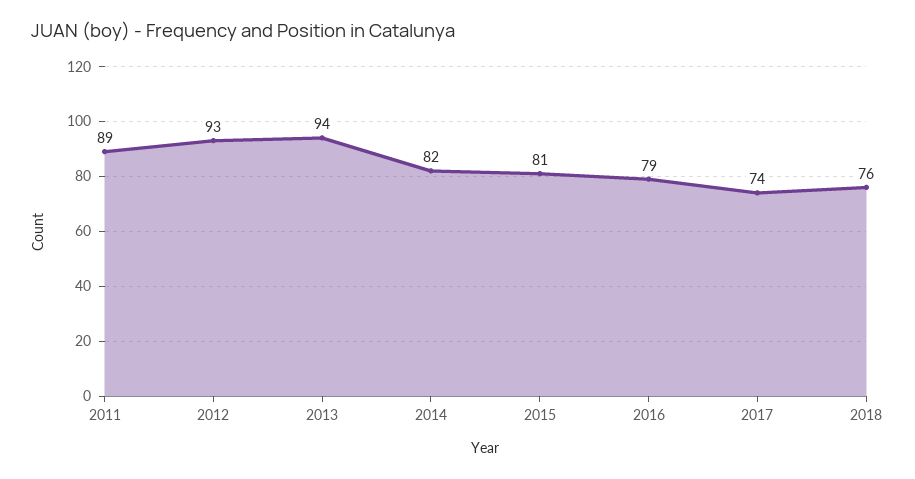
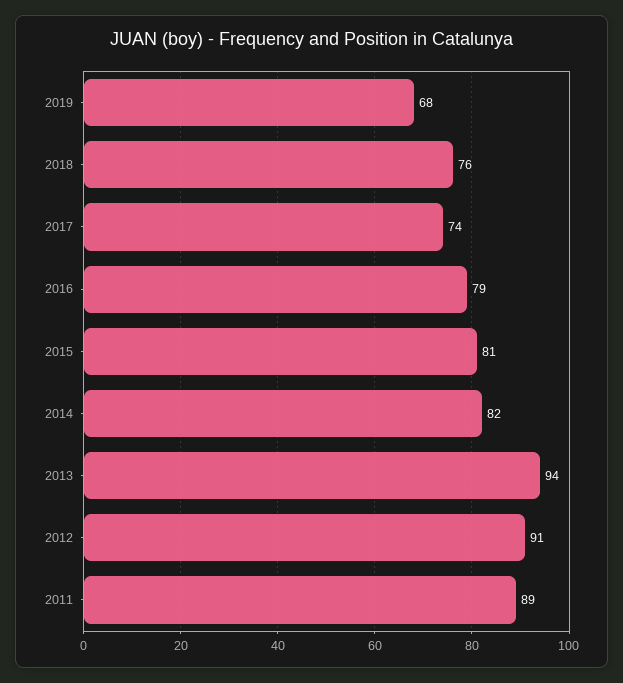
2012: 93 -> 91
2019: none -> 68

